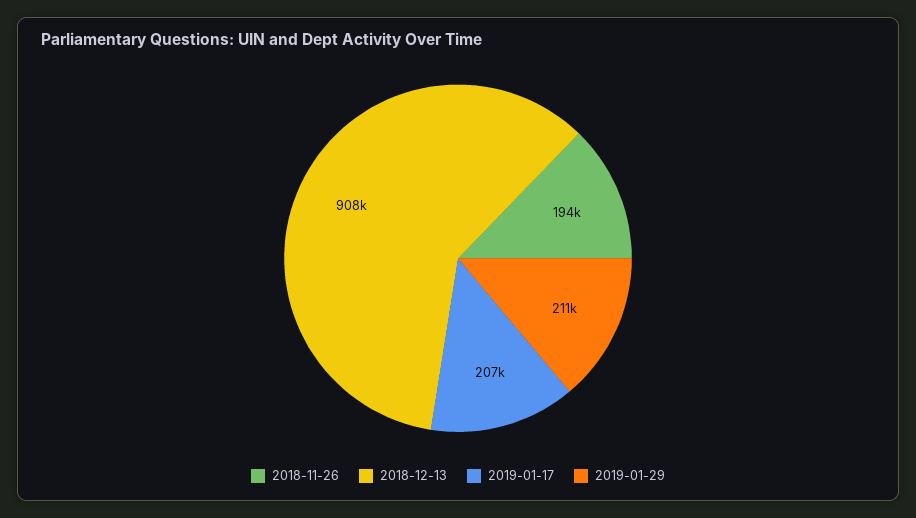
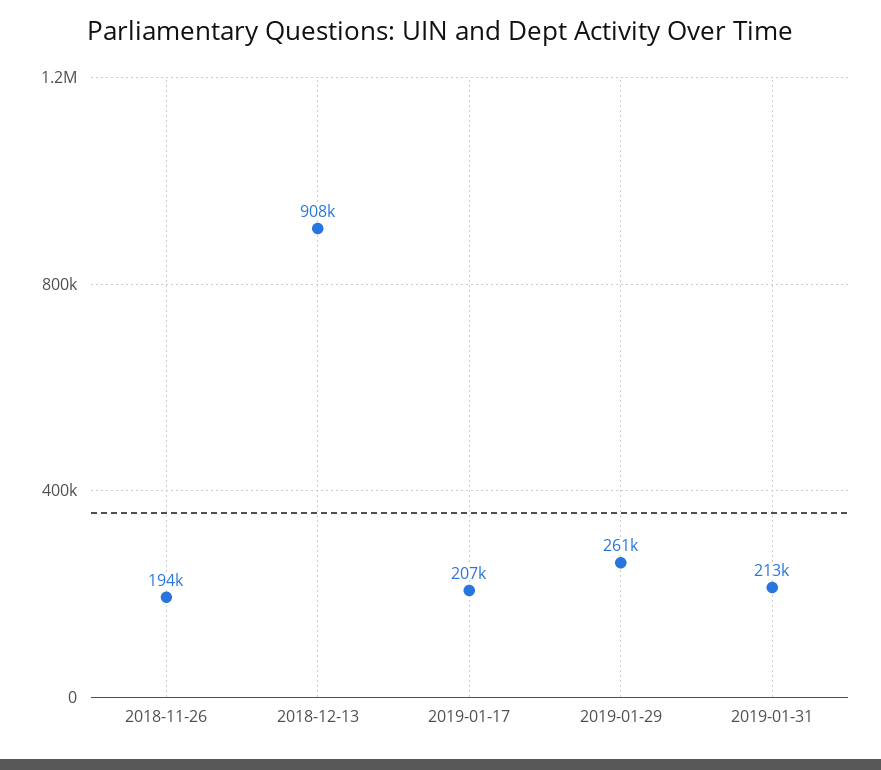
2019-01-29: 211000 -> 261000
2019-01-31: none -> 213000

